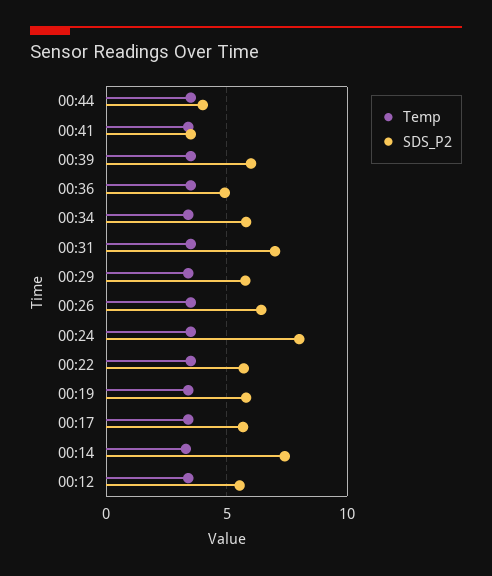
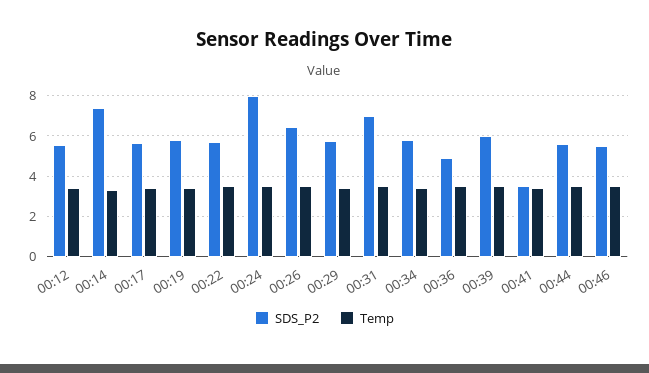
SDS_P2, 00:44: 4 -> 5.5
SDS_P2, 00:46: none -> 5.5
Temp, 00:46: none -> 3.5

